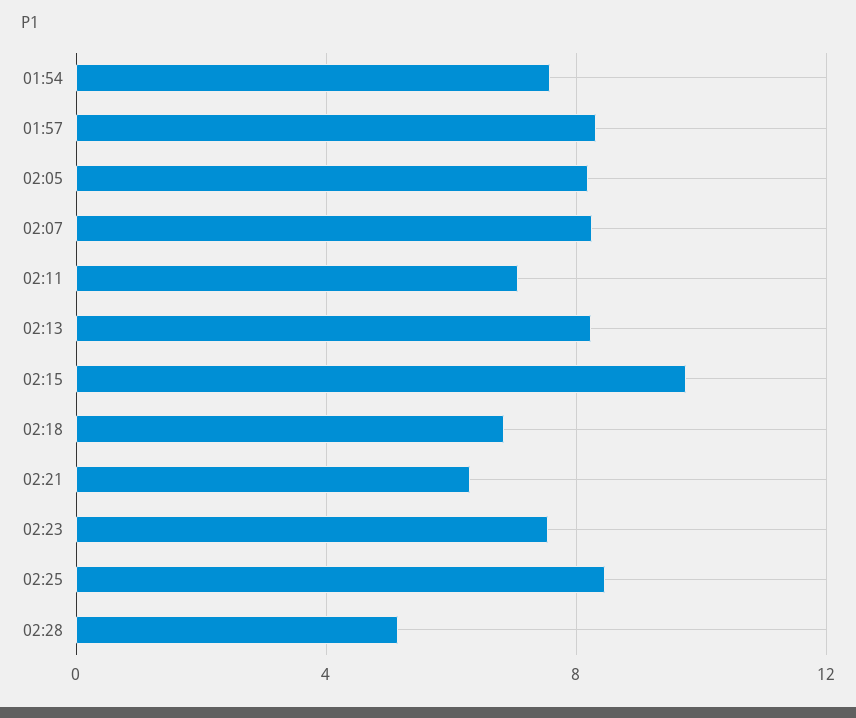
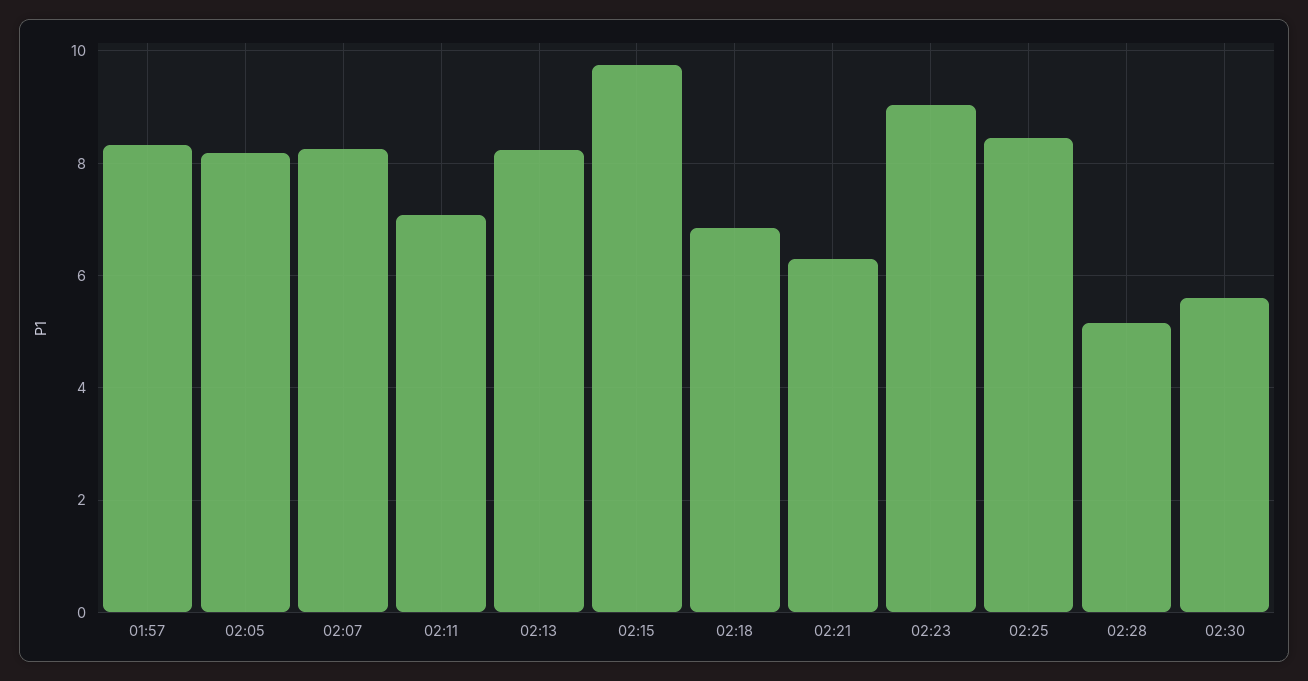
01:54: 7.5 -> none
02:23: 7.5 -> 9
02:30: none -> 5.6

